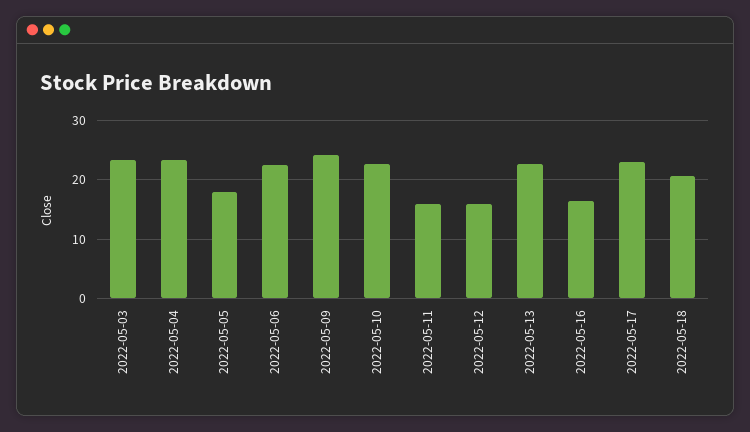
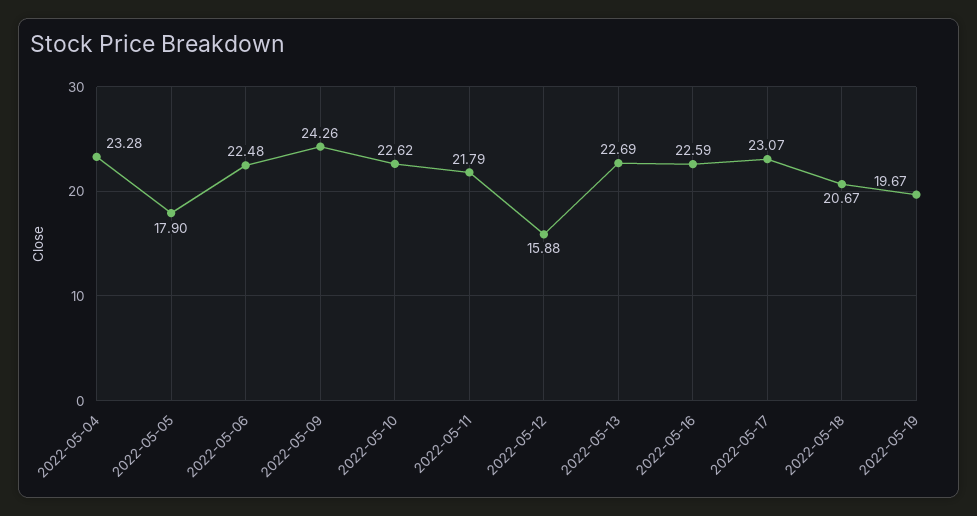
2022-05-03: 24 -> none
2022-05-11: 16 -> 21.79
2022-05-16: 16 -> 22.59
2022-05-19: none -> 19.67

